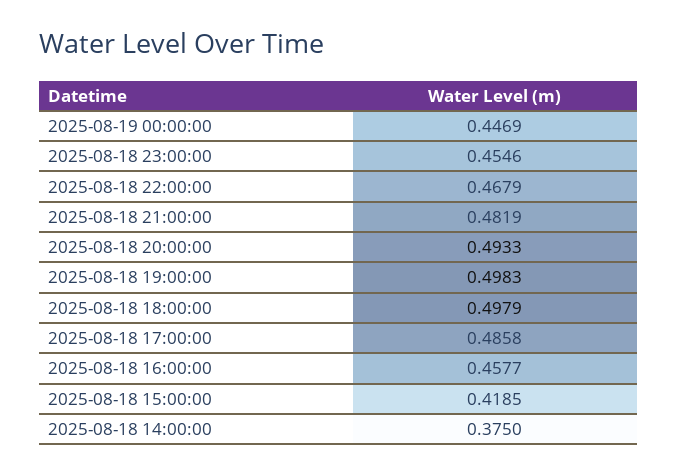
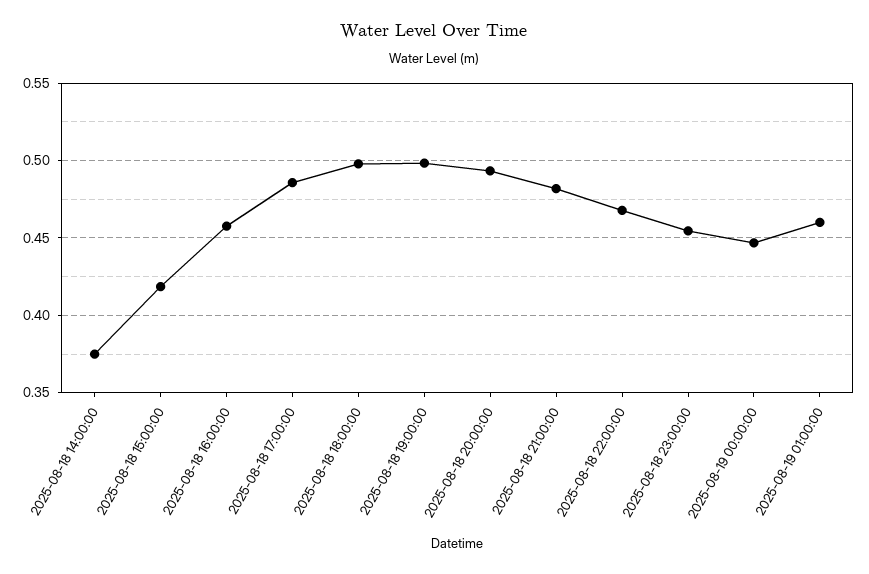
2025-08-19 01:00:00: none -> 0.46

